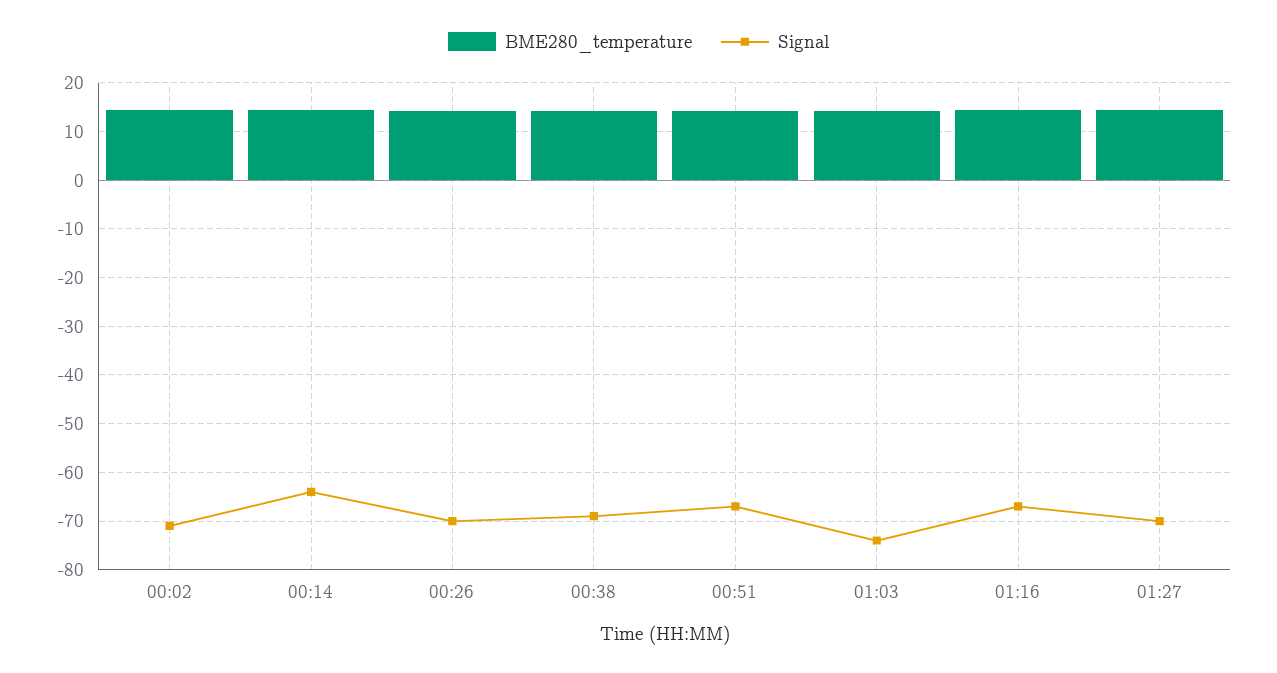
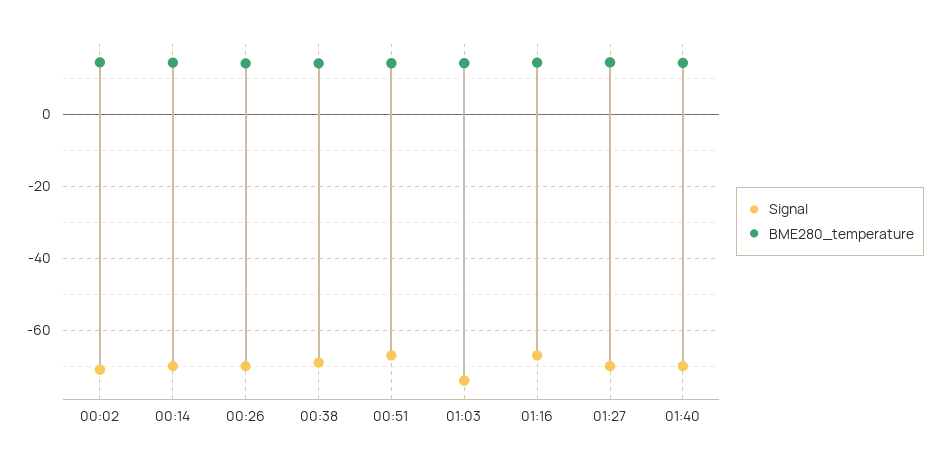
Signal, 00:14: -64 -> -70
Signal, 01:40: none -> -70
BME280_temperature, 01:40: none -> 14

